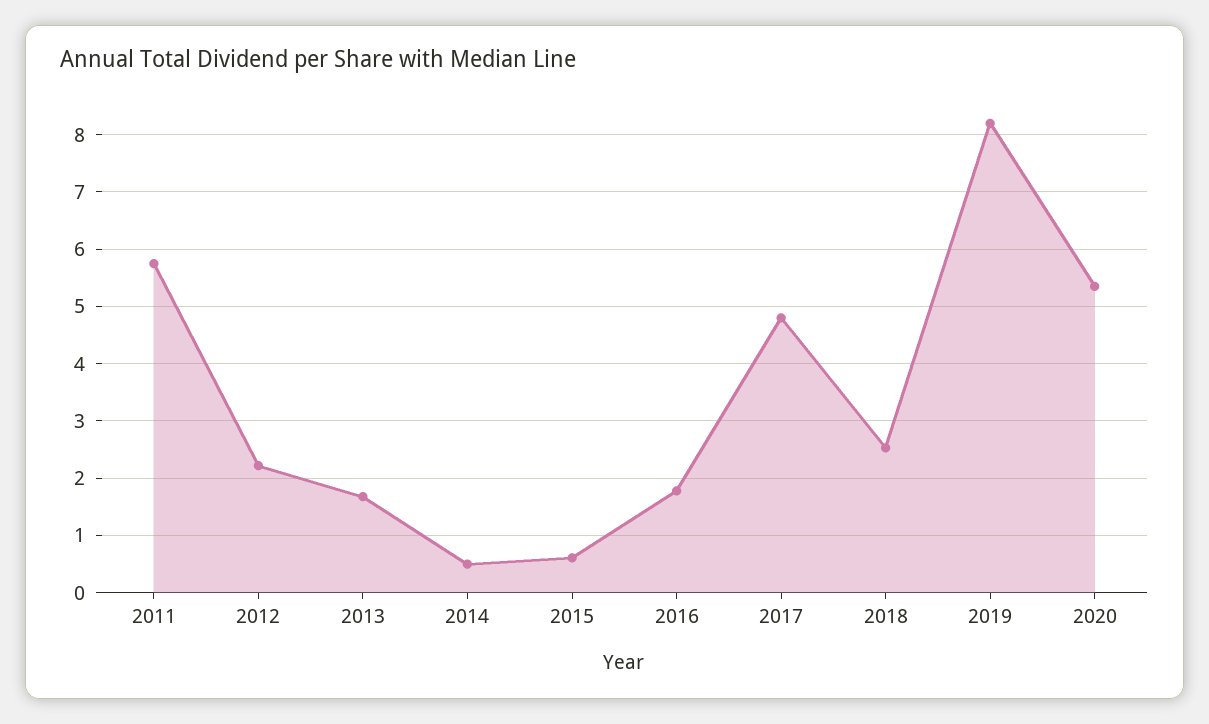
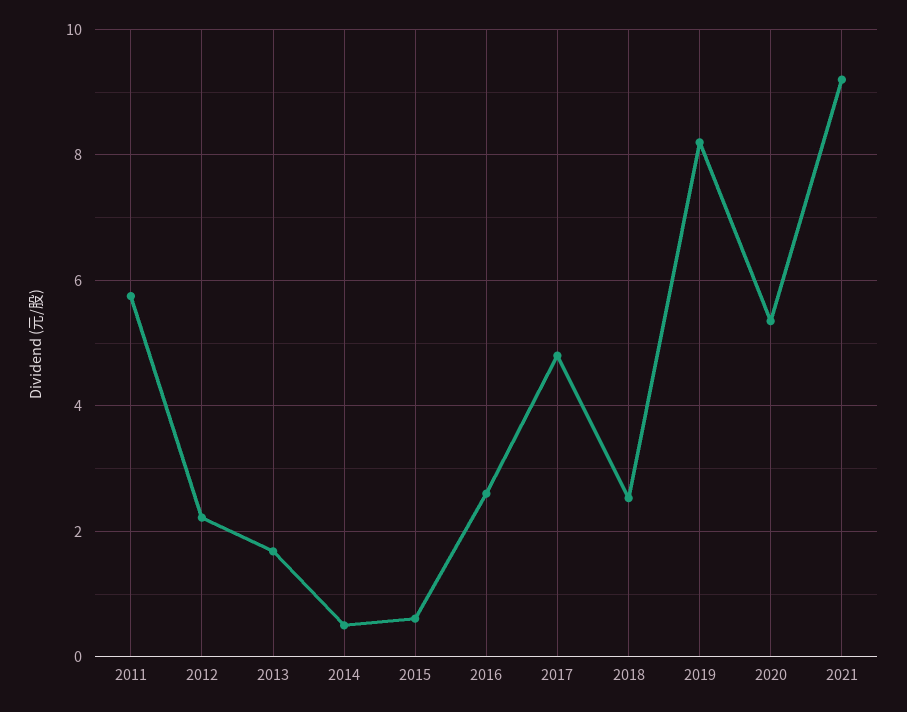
2016: 1.8 -> 2.6
2021: none -> 9.2

